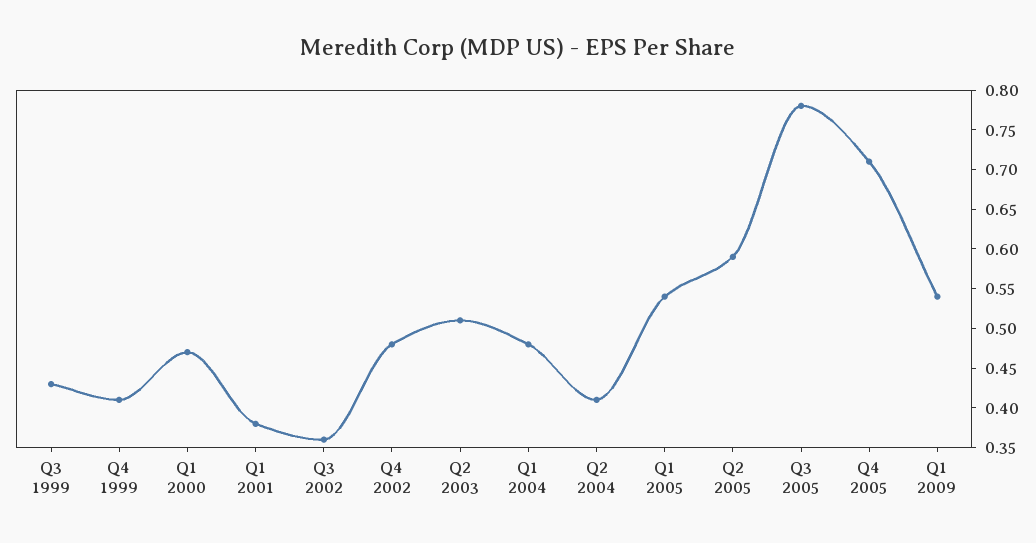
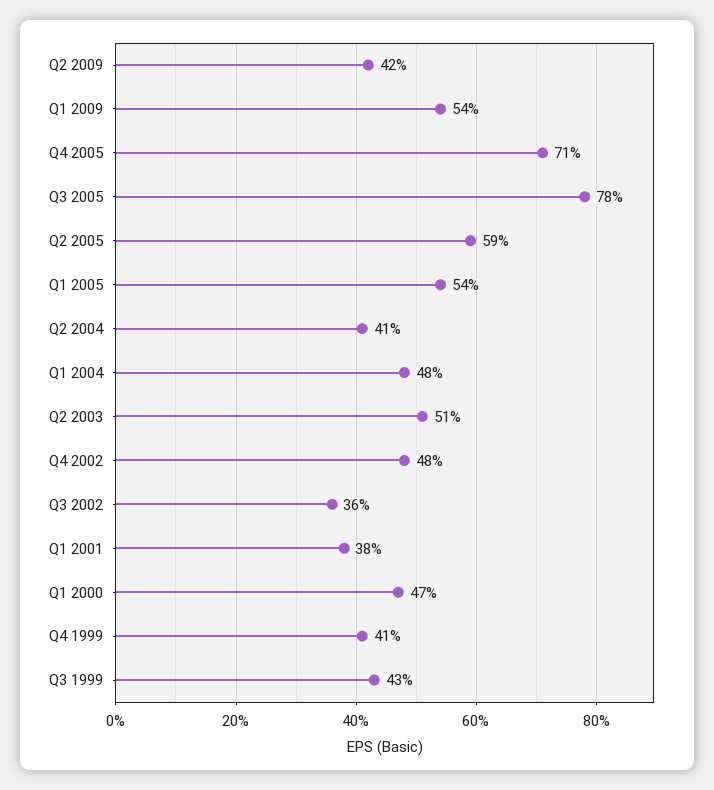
Q2 2009: none -> 0.42

